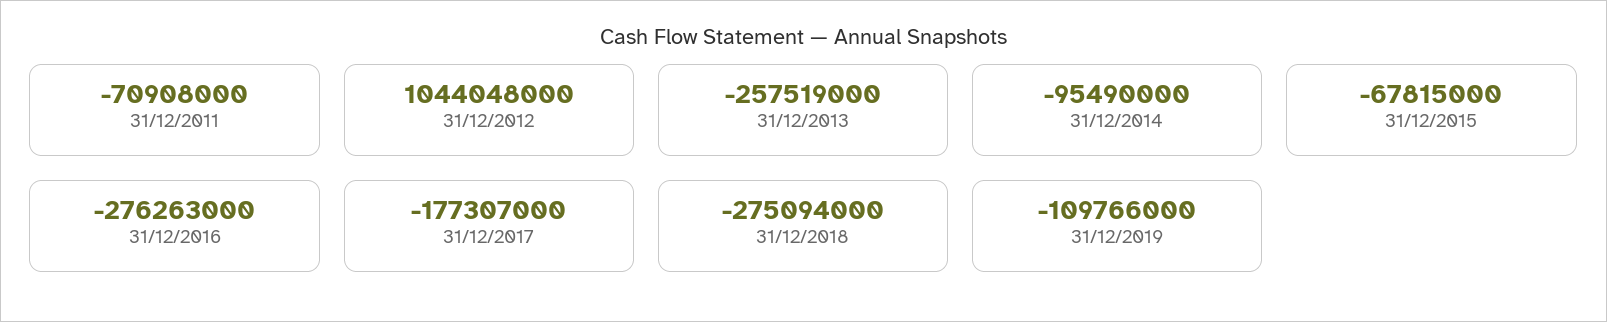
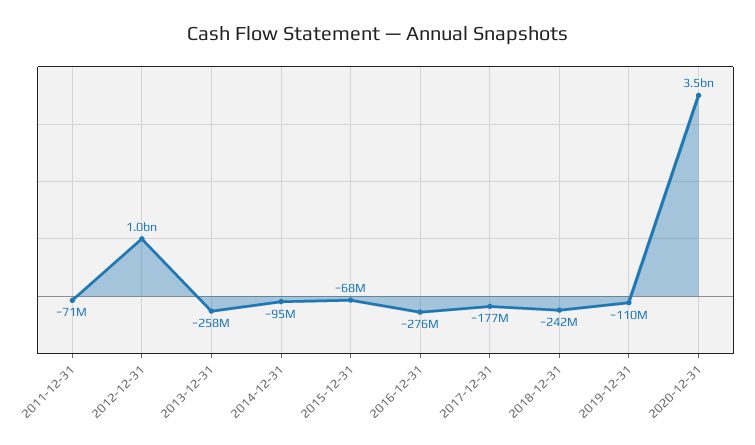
31/12/2018: -275094000 -> -242000000
2020-12-31: none -> 3500000000

